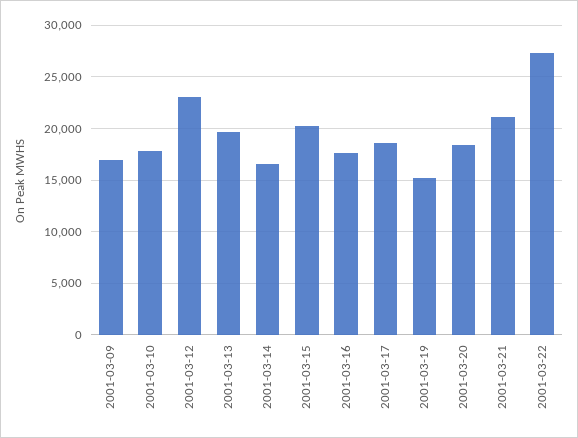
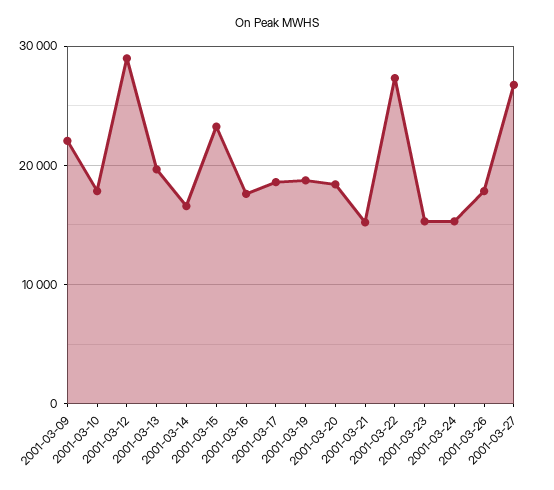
2001-03-09: 17000 -> 22000
2001-03-12: 23000 -> 29000
2001-03-15: 20000 -> 23000
2001-03-19: 15000 -> 19000
2001-03-21: 21000 -> 15000
2001-03-23: none -> 15000
2001-03-24: none -> 15000
2001-03-26: none -> 18000
2001-03-27: none -> 27000

